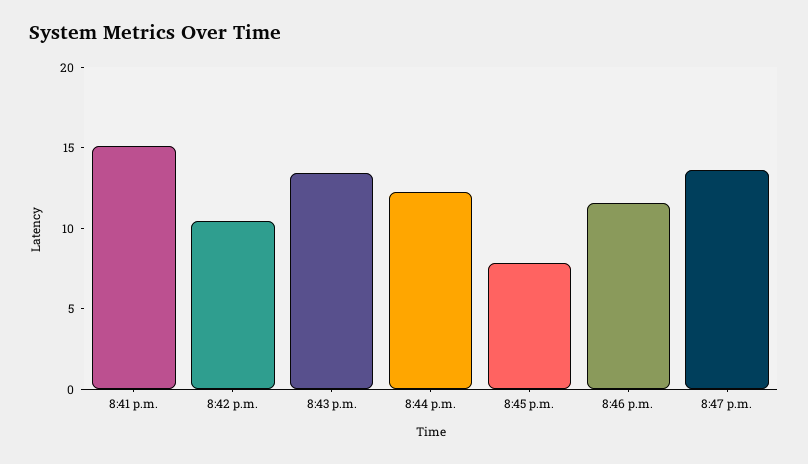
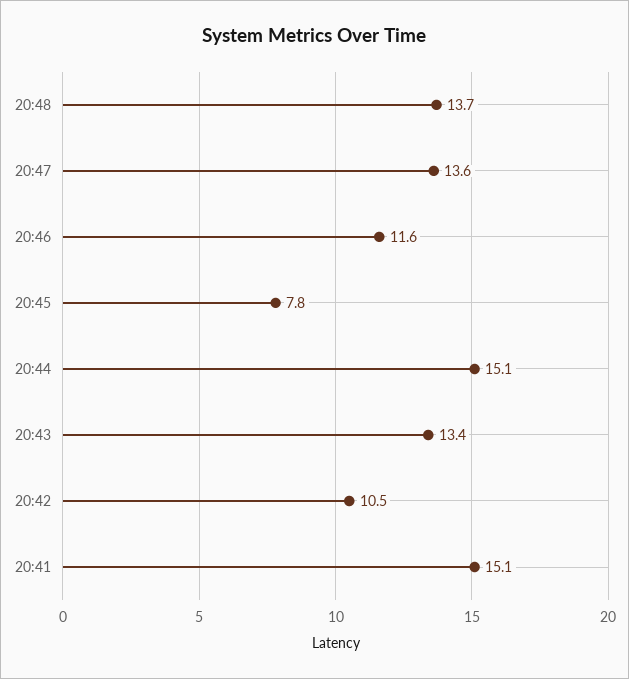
8:44 p.m.: 12 -> 15.1
20:48: none -> 13.7

